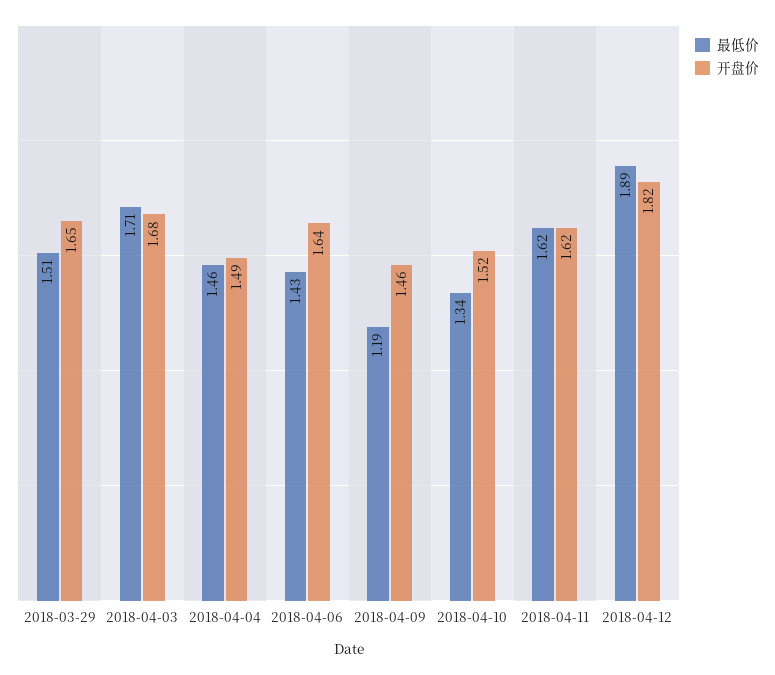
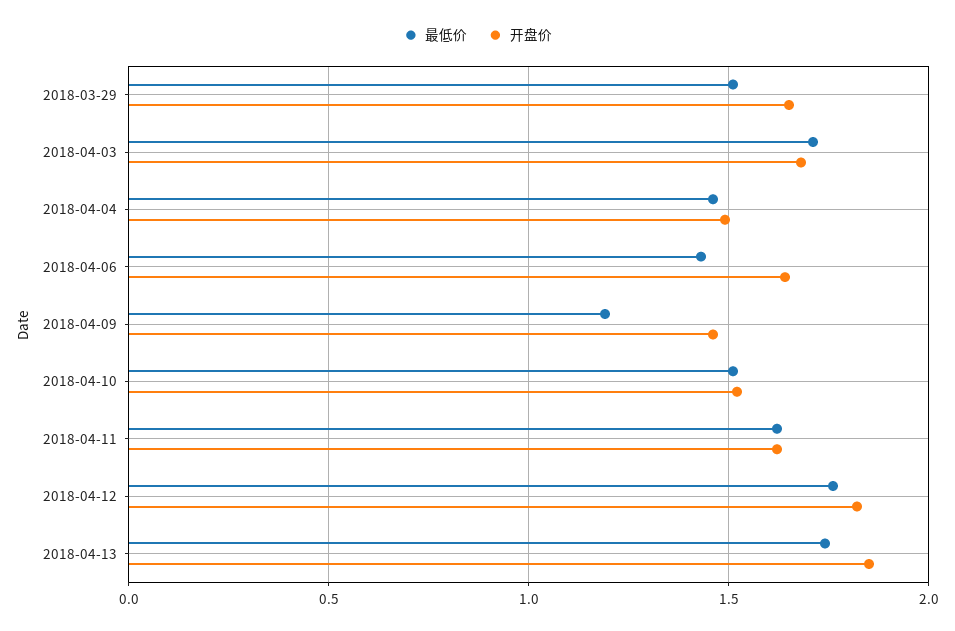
最低价, 2018-04-10: 1.34 -> 1.5
最低价, 2018-04-12: 1.89 -> 1.75
最低价, 2018-04-13: none -> 1.75
开盘价, 2018-04-13: none -> 1.85

